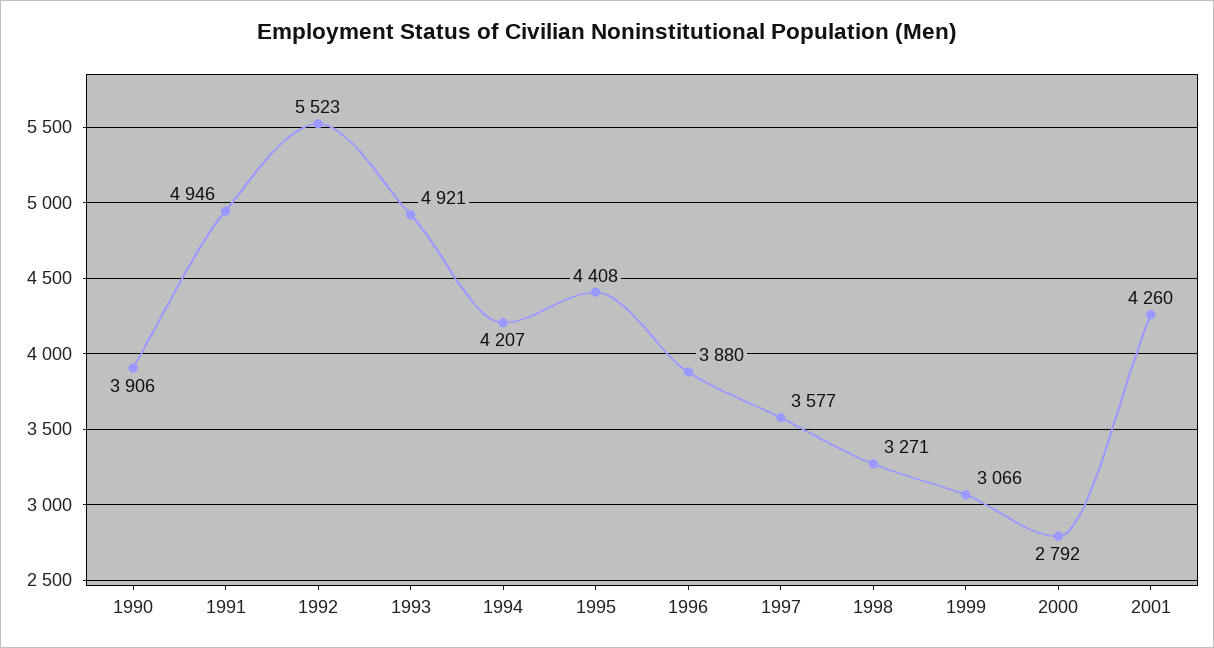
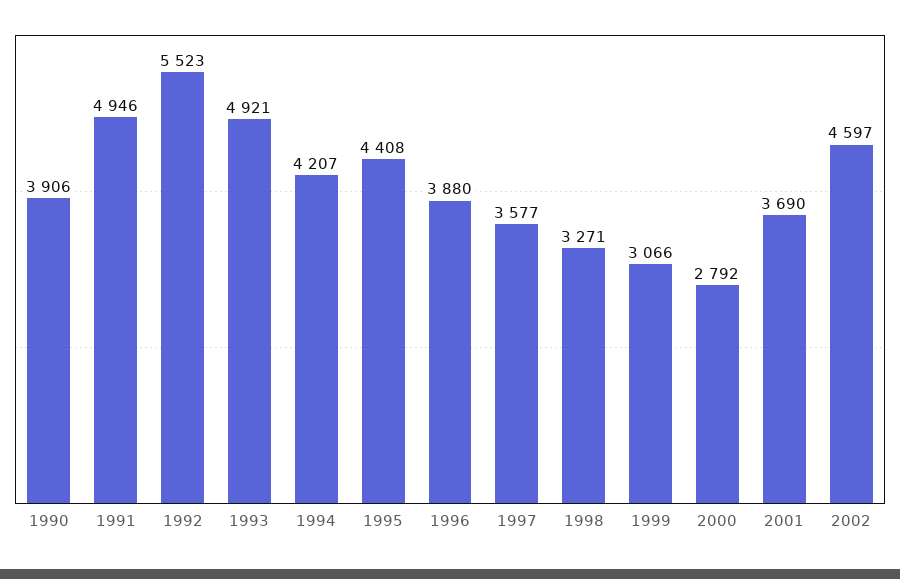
2001: 4260 -> 3690
2002: none -> 4597

